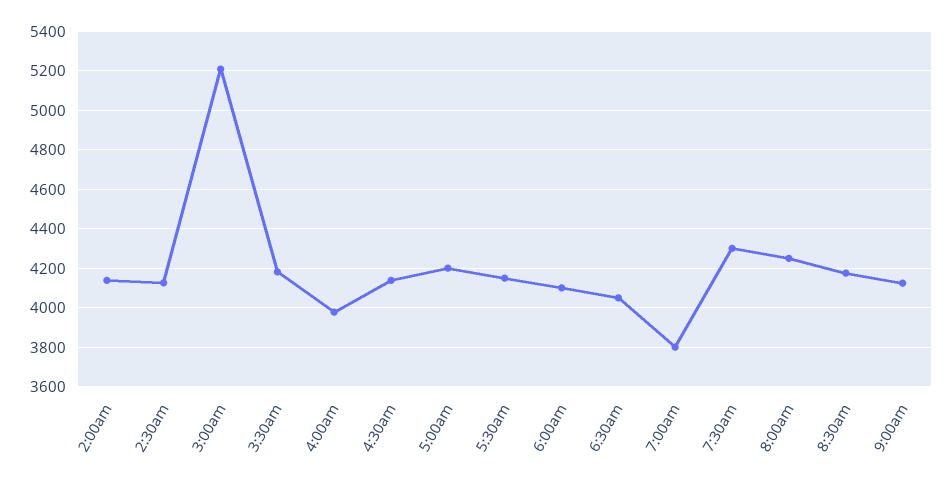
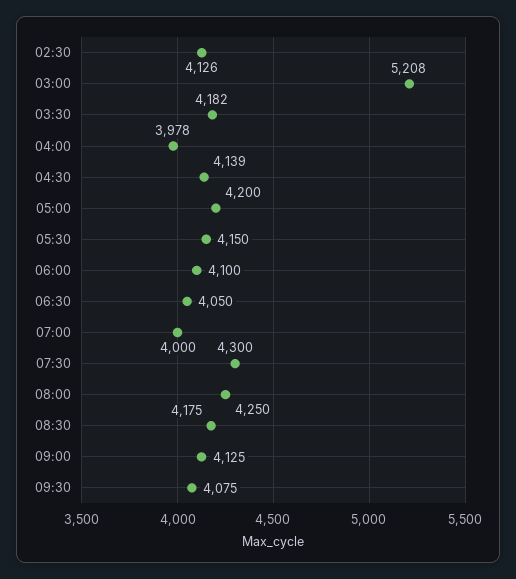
2:00am: 4150 -> none
7:00am: 3800 -> 4000
09:30: none -> 4075

